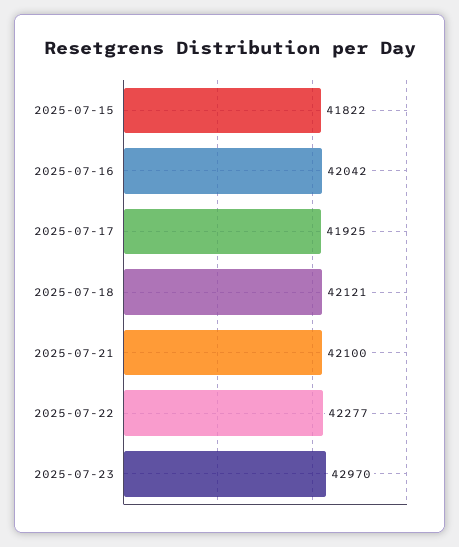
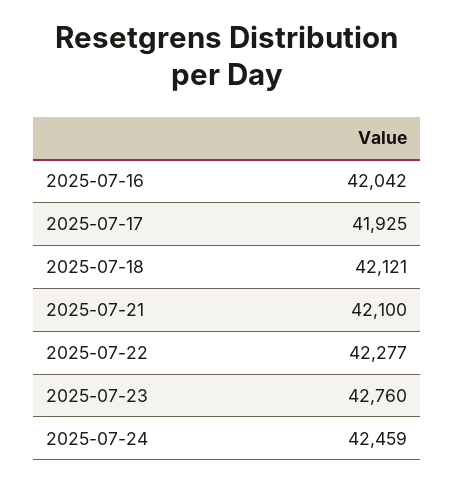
2025-07-15: 41822 -> none
2025-07-23: 42970 -> 42760
2025-07-24: none -> 42459

